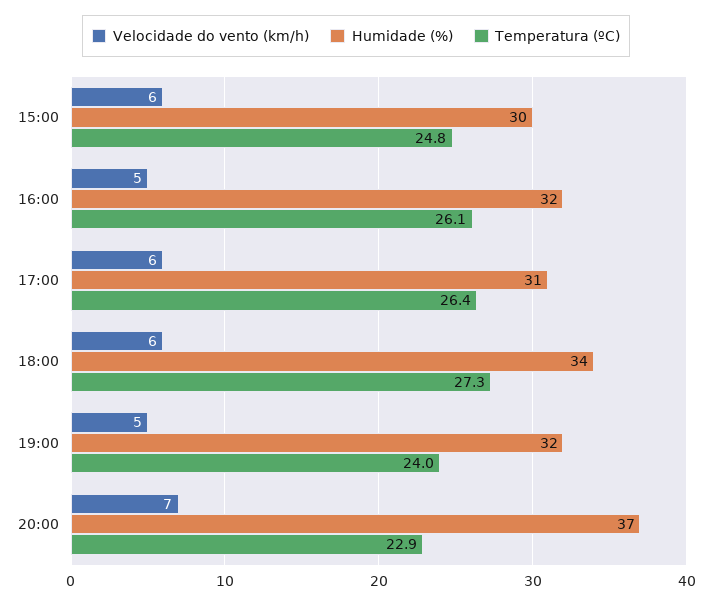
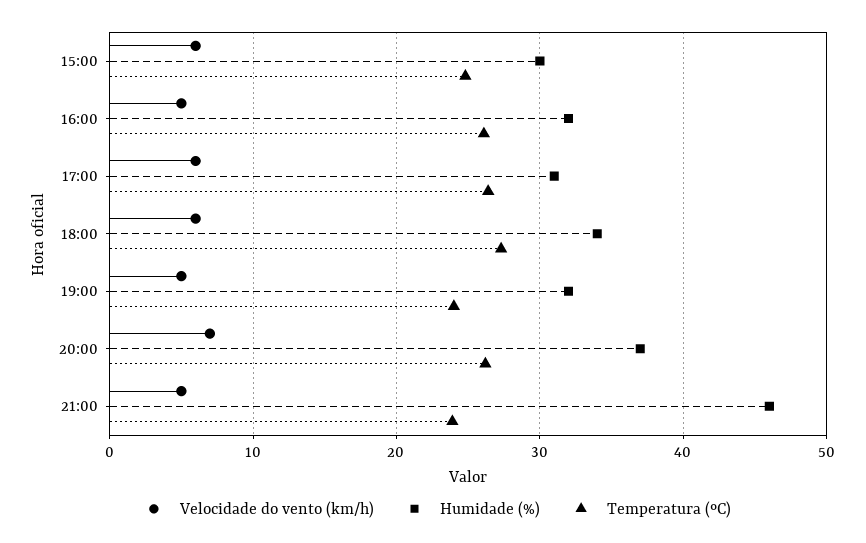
Temperatura (ºC), 20:00: 22.9 -> 26
Velocidade do vento (km/h), 21:00: none -> 5
Humidade (%), 21:00: none -> 46
Temperatura (ºC), 21:00: none -> 24

